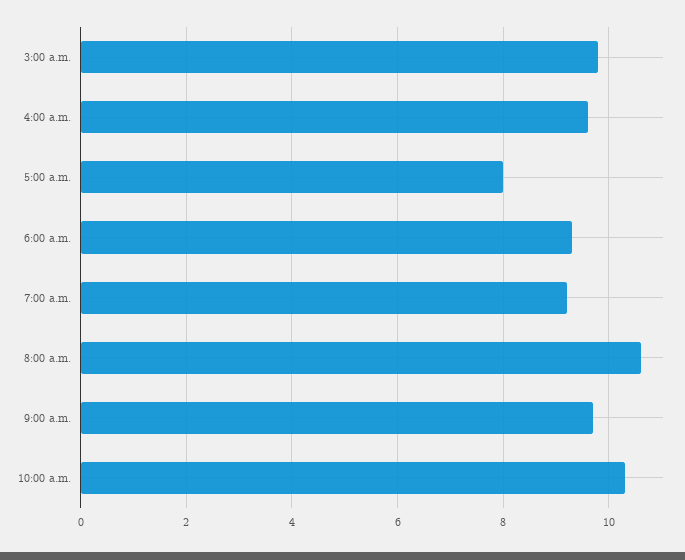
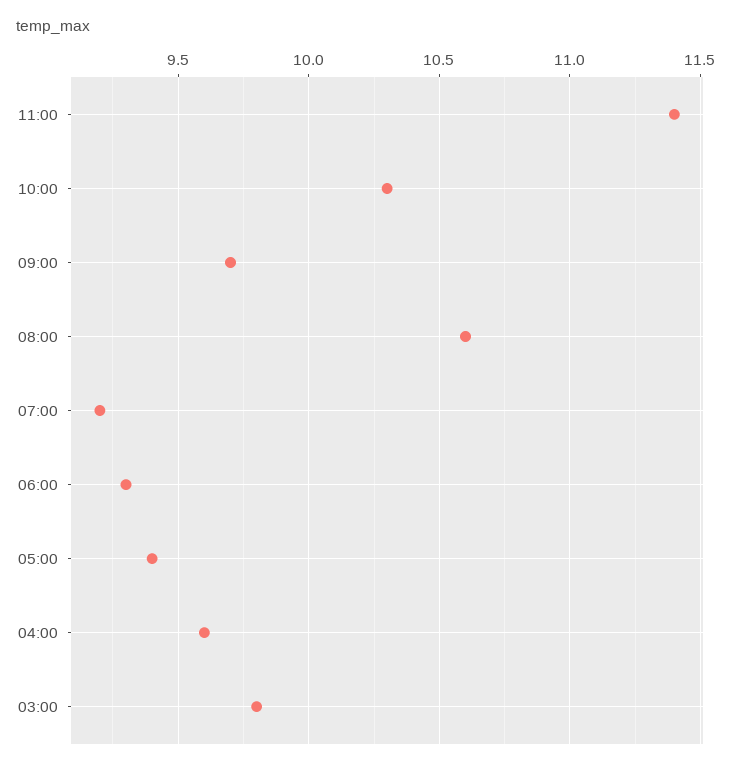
5:00 a.m.: 8 -> 9.4
11:00: none -> 11.4

